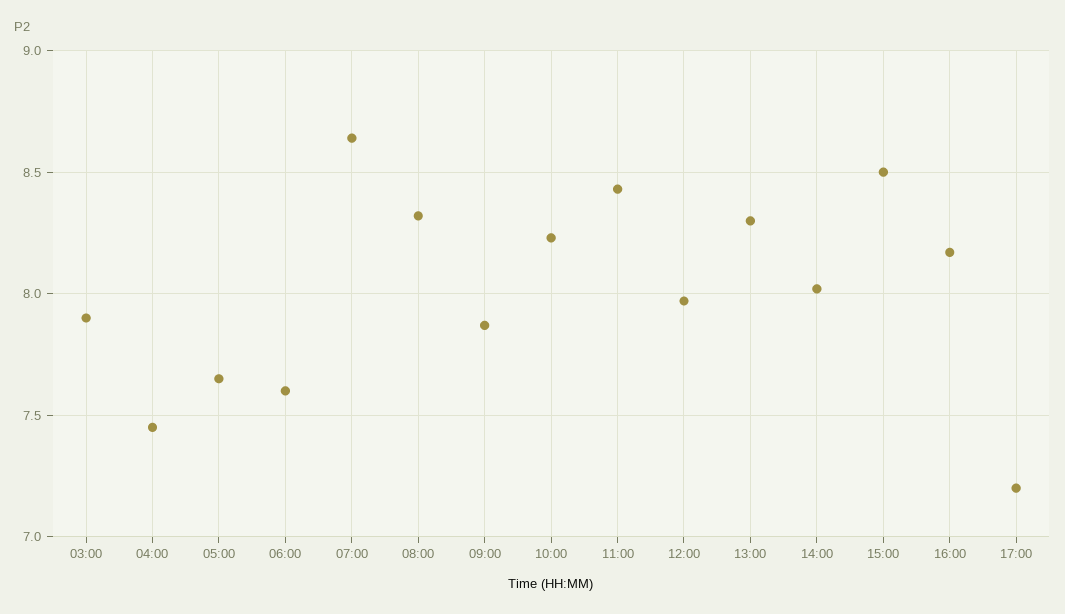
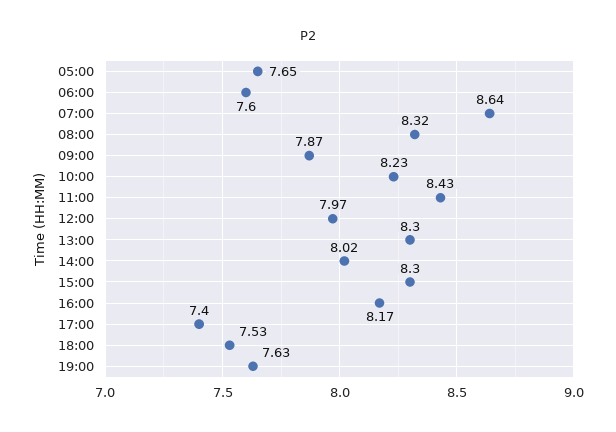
03:00: 7.9 -> none
04:00: 7.45 -> none
15:00: 8.5 -> 8.3
17:00: 7.2 -> 7.4
18:00: none -> 7.53
19:00: none -> 7.63

